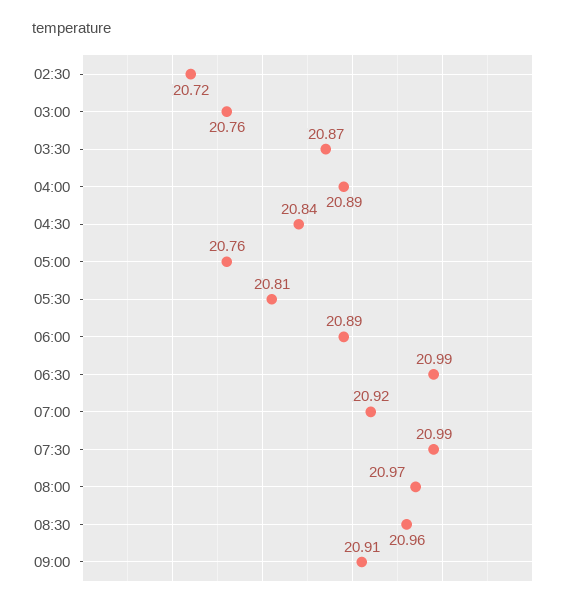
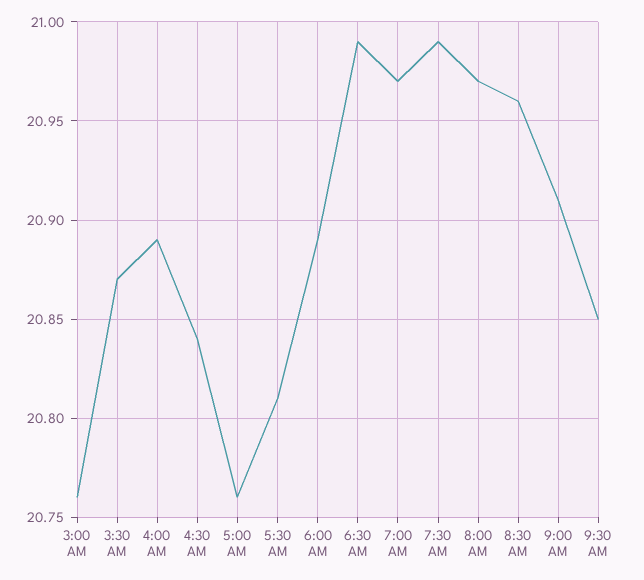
02:30: 20.72 -> none
07:00: 20.92 -> 20.97
9:30 AM: none -> 20.85

